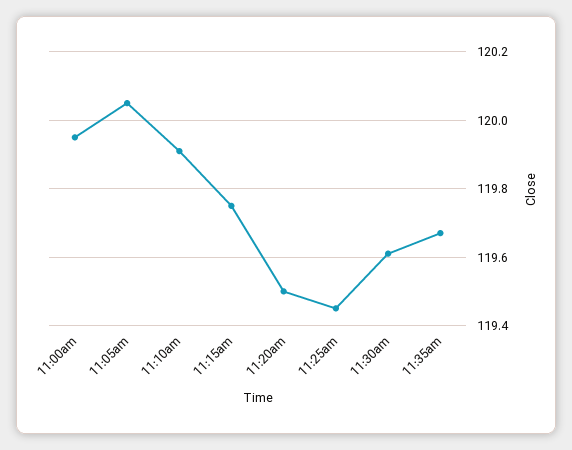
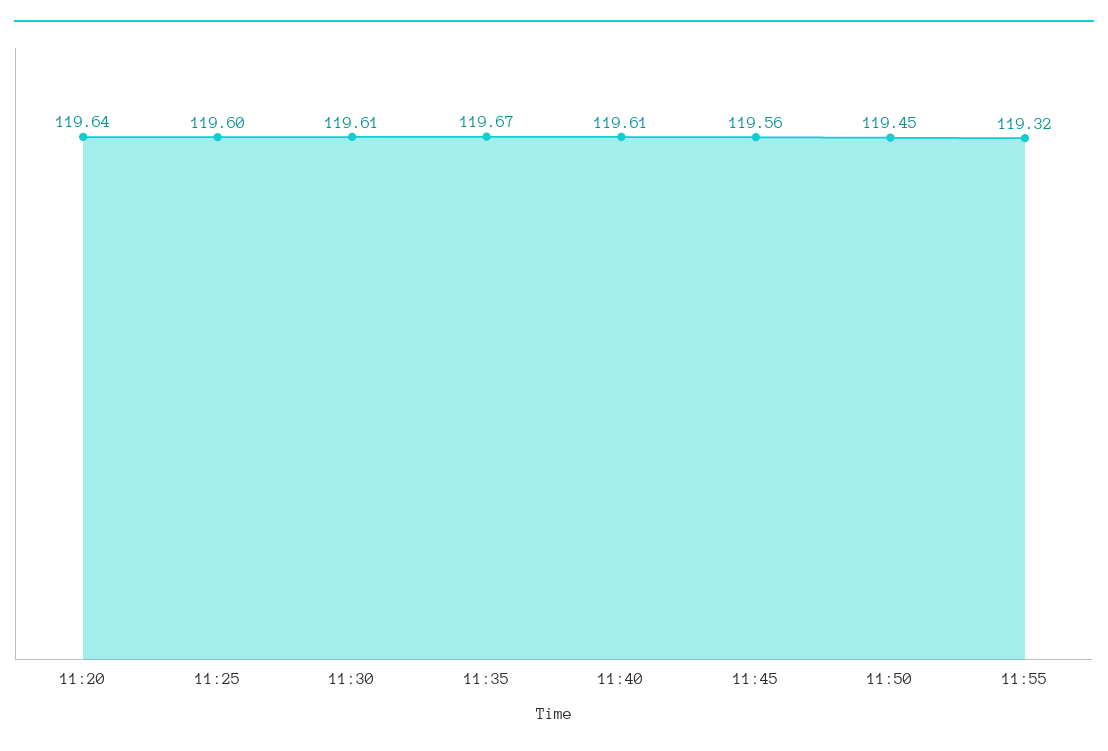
11:00am: 119.95 -> none
11:05am: 120.05 -> none
11:10am: 119.9 -> none
11:15am: 119.75 -> none
11:20am: 119.5 -> 119.64
11:25am: 119.45 -> 119.6
11:40: none -> 119.61
11:45: none -> 119.56
11:50: none -> 119.45
11:55: none -> 119.32

